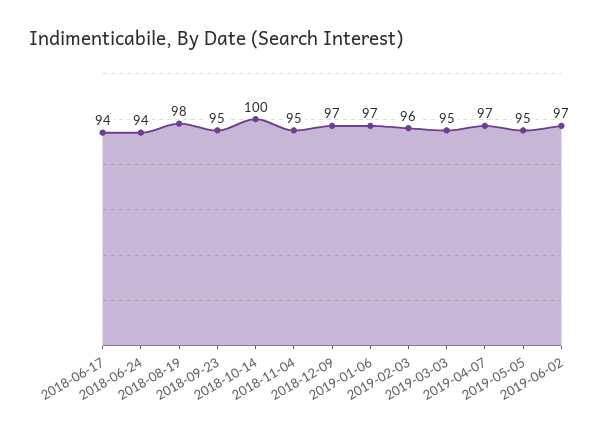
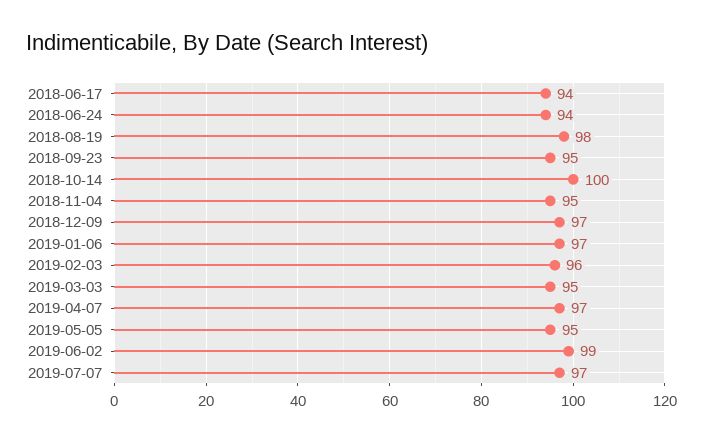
2019-06-02: 97 -> 99
2019-07-07: none -> 97

